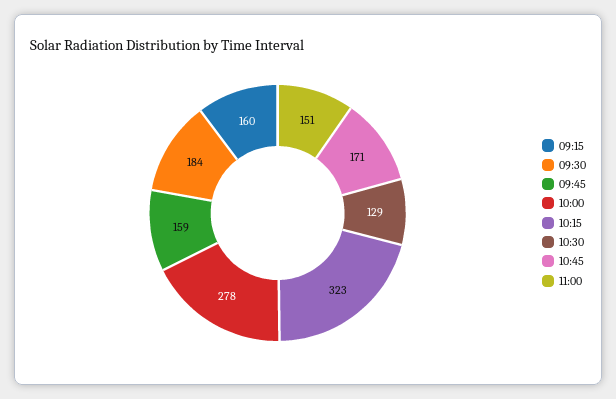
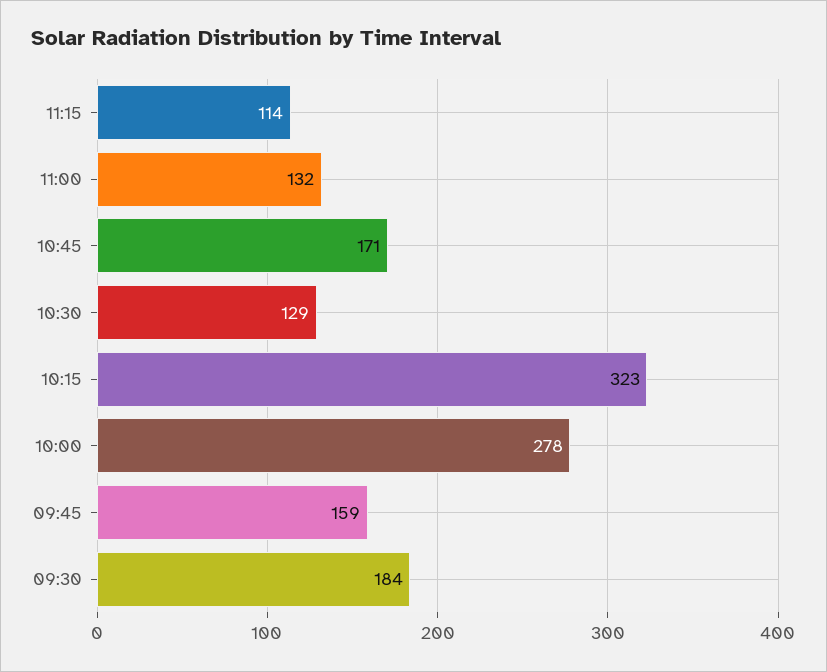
09:15: 160 -> none
11:00: 151 -> 132
11:15: none -> 114

